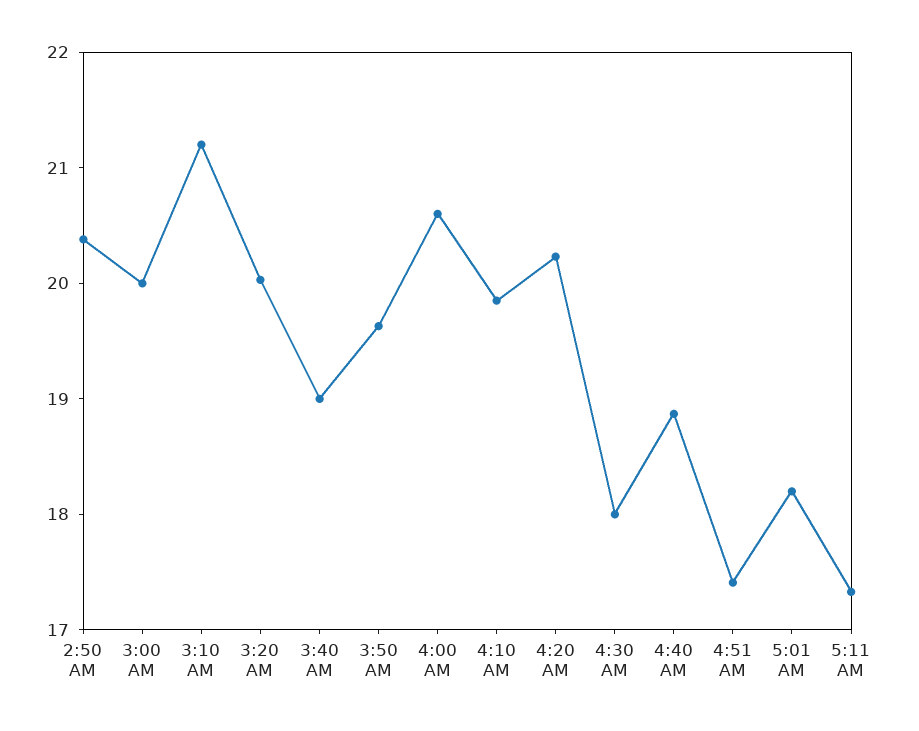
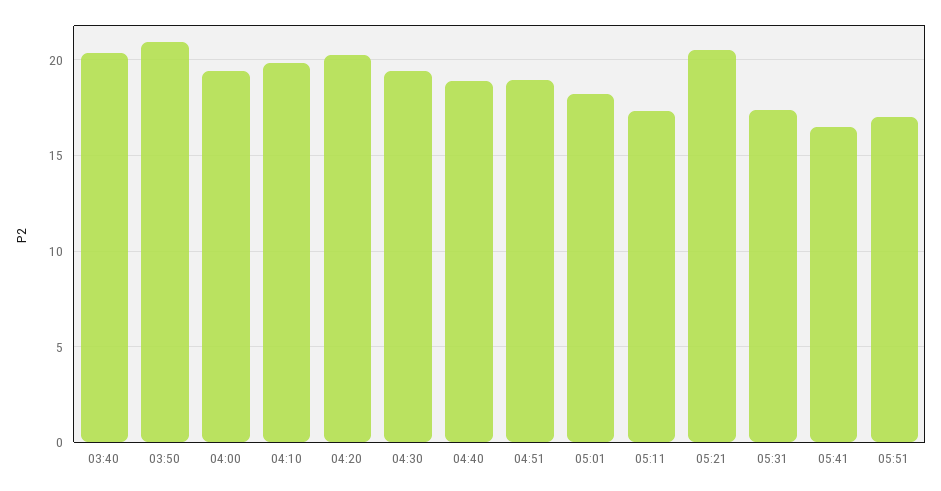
2:50 AM: 20.4 -> none
3:00 AM: 20 -> none
3:10 AM: 21.2 -> none
3:20 AM: 20 -> none
3:40 AM: 19 -> 20.5
3:50 AM: 19.6 -> 21
4:00 AM: 20.6 -> 19.5
4:30 AM: 18 -> 19.5
4:51 AM: 17.4 -> 19
05:21: none -> 20.5
05:31: none -> 17.5
05:41: none -> 16.5
05:51: none -> 17

